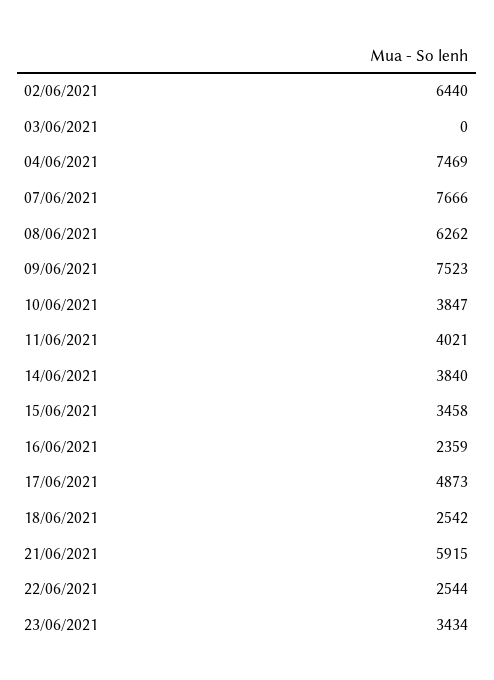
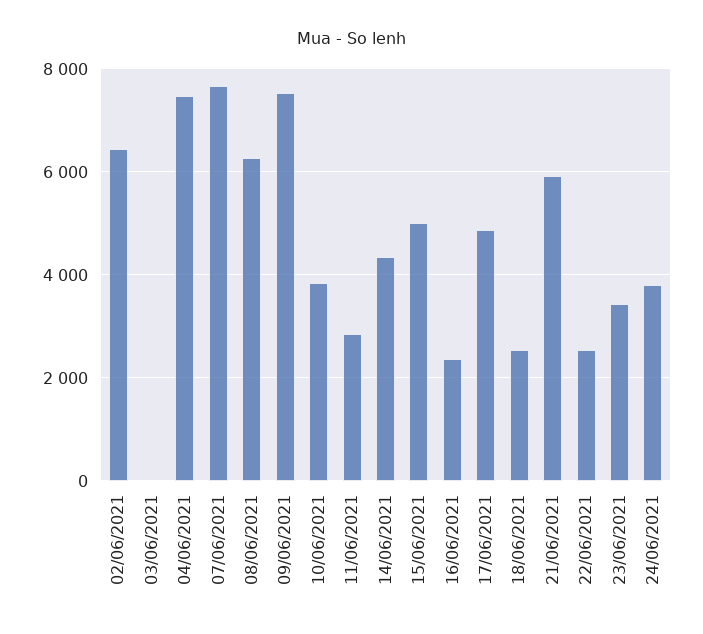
11/06/2021: 4021 -> 2800
14/06/2021: 3840 -> 4400
15/06/2021: 3458 -> 5000
24/06/2021: none -> 3800

